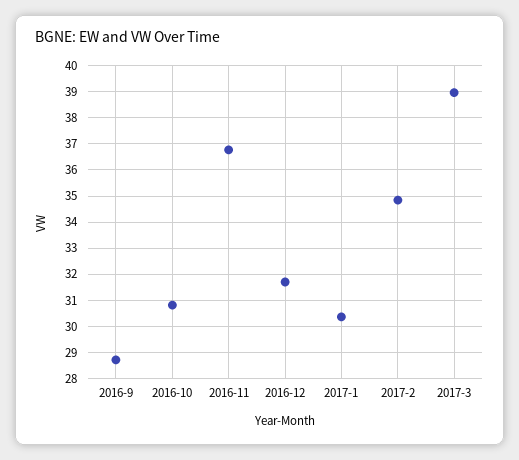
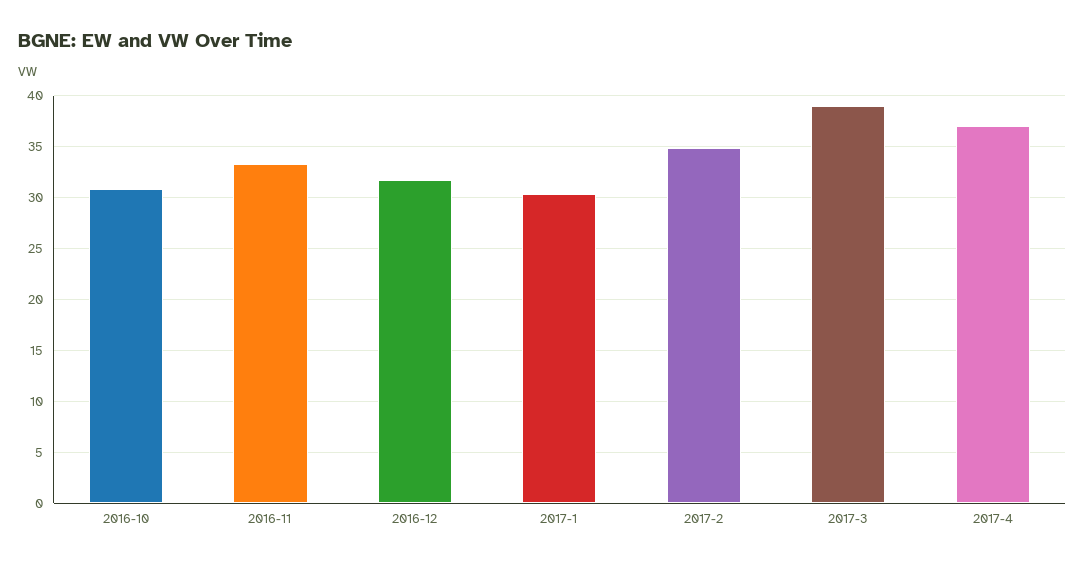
2016-9: 28.75 -> none
2016-11: 36.75 -> 33
2017-4: none -> 37

